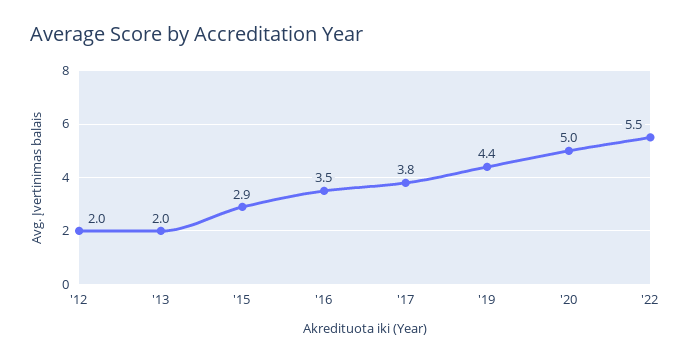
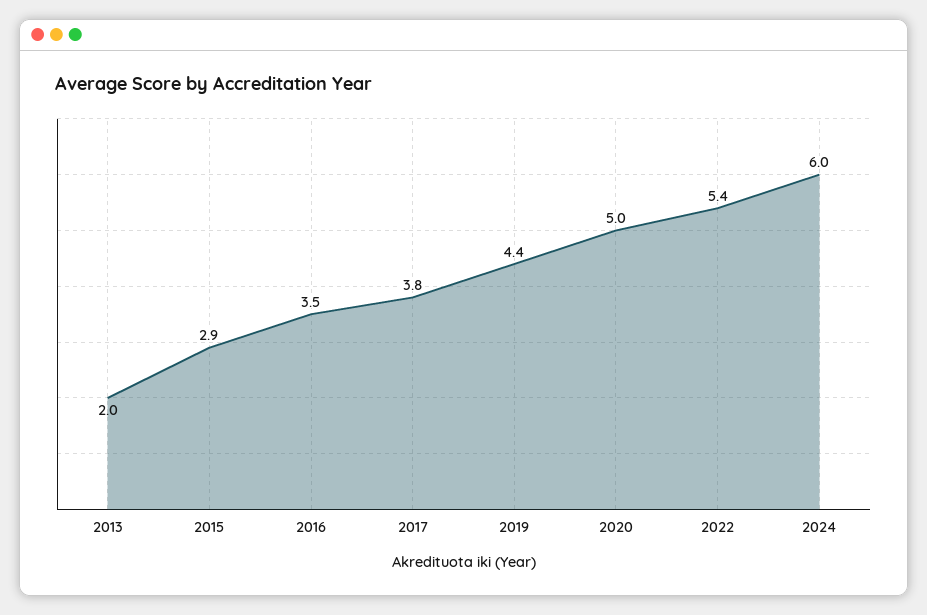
'12: 2 -> none
'22: 5.5 -> 5.4
2024: none -> 6

